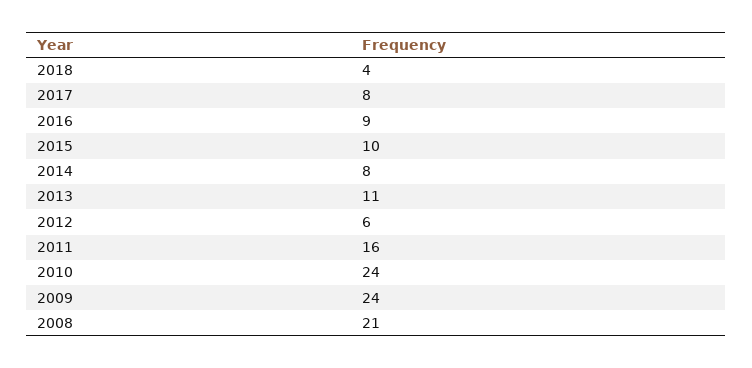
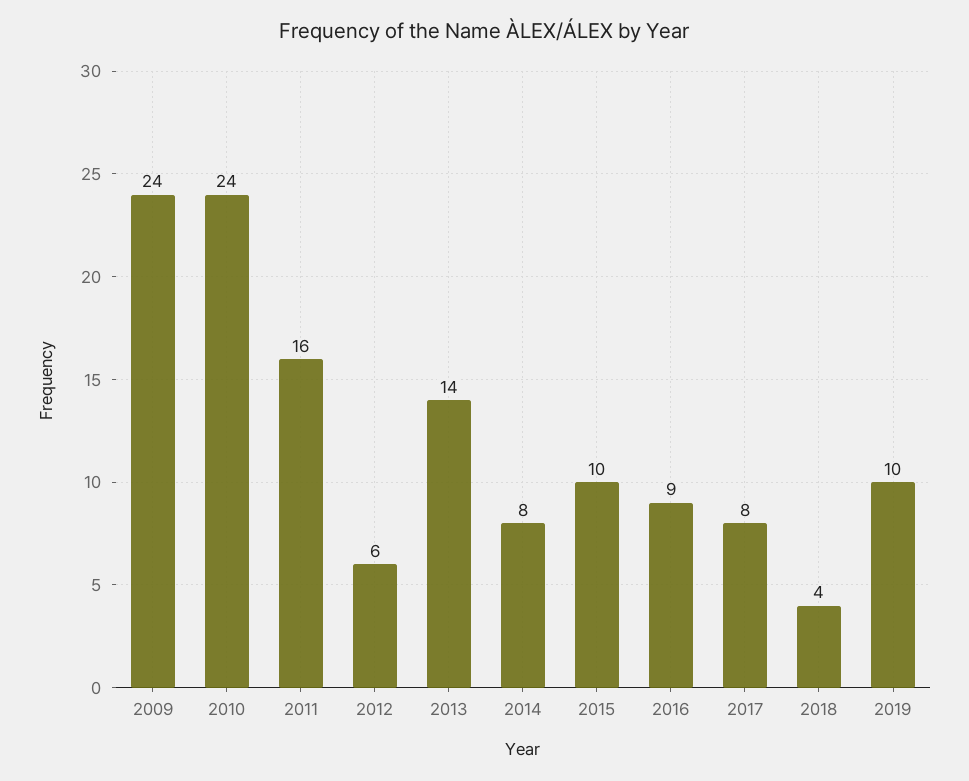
2013: 11 -> 14
2008: 21 -> none
2019: none -> 10

